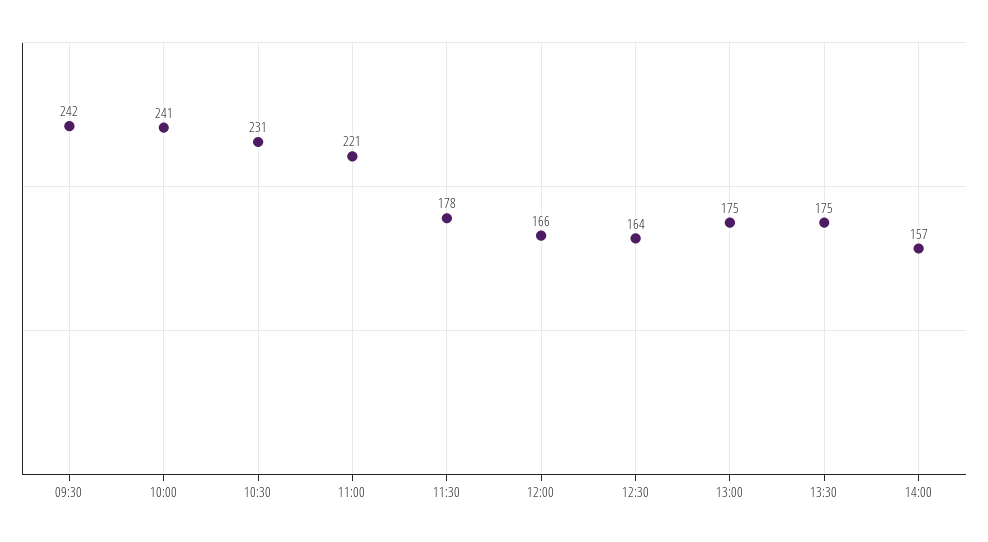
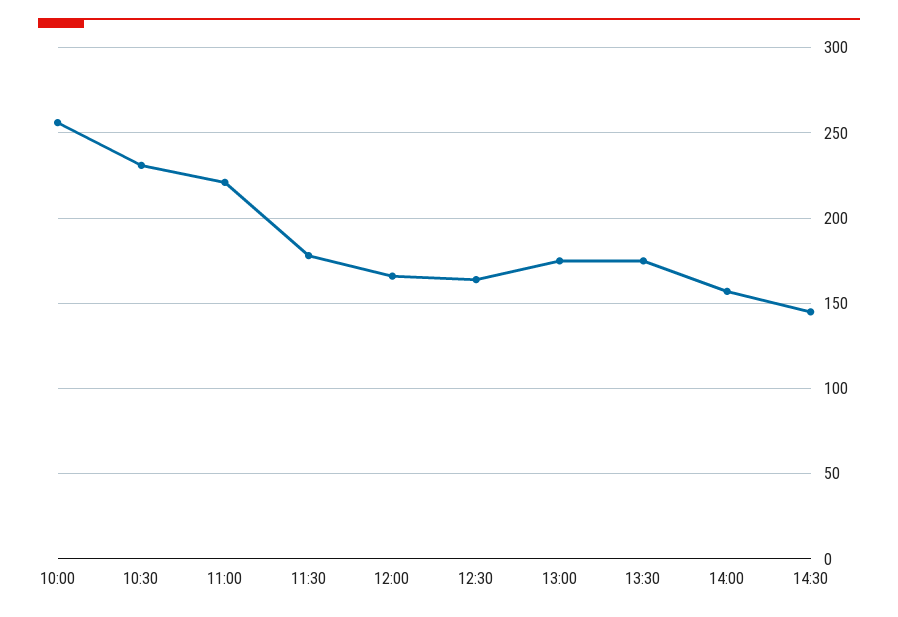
09:30: 242 -> none
10:00: 241 -> 255
14:30: none -> 145

